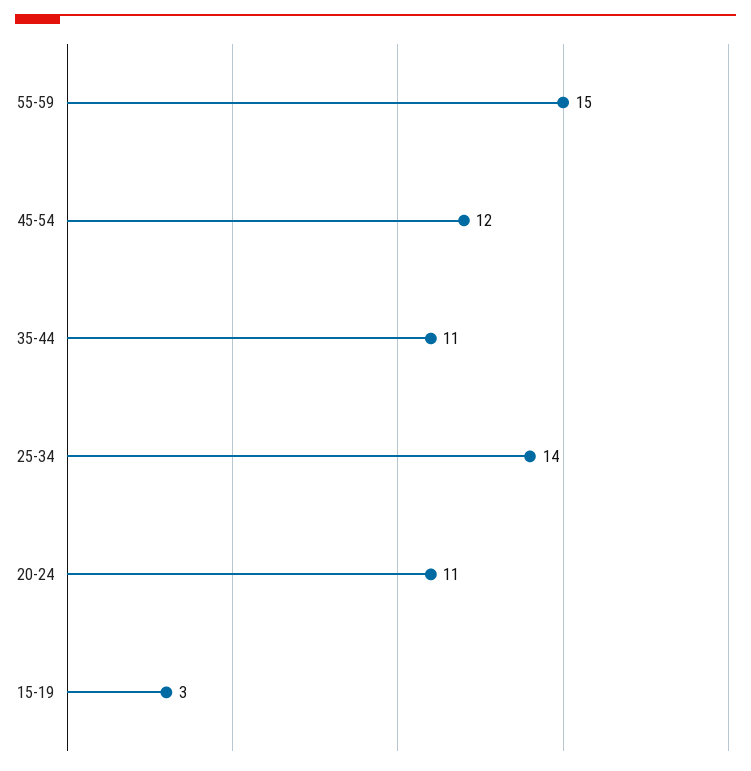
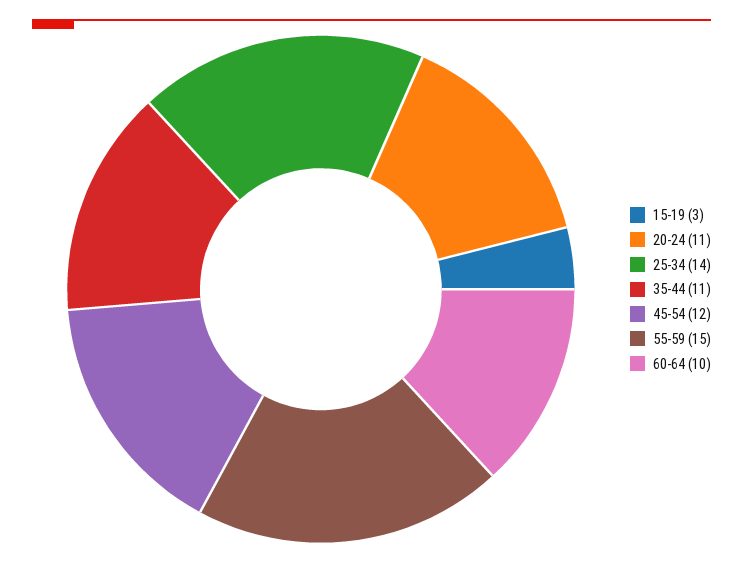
60-64: none -> 10

